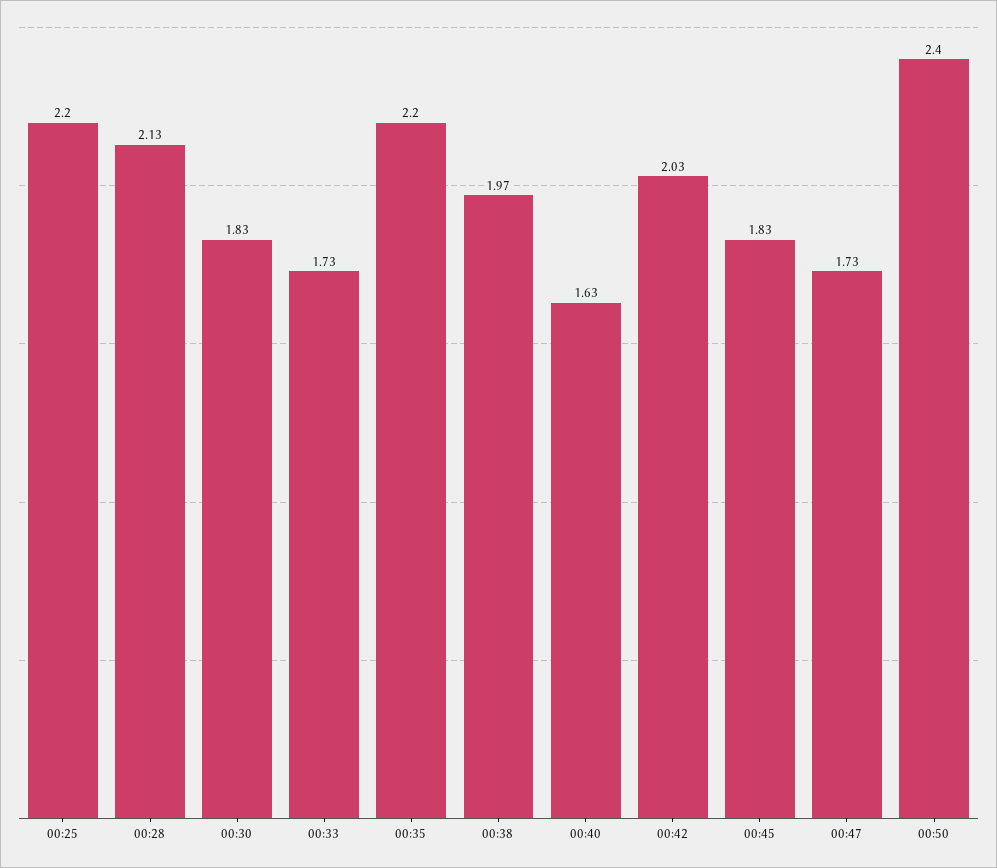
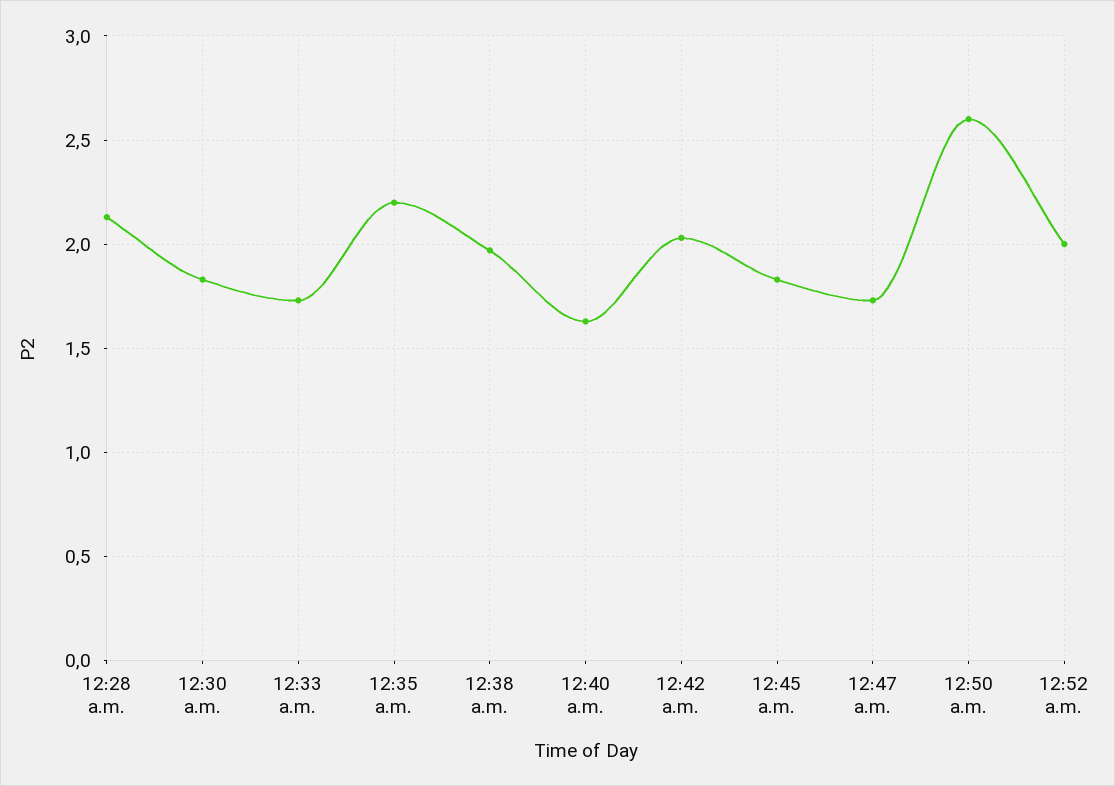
00:25: 2.2 -> none
00:50: 2.4 -> 2.6
12:52 a.m.: none -> 2

